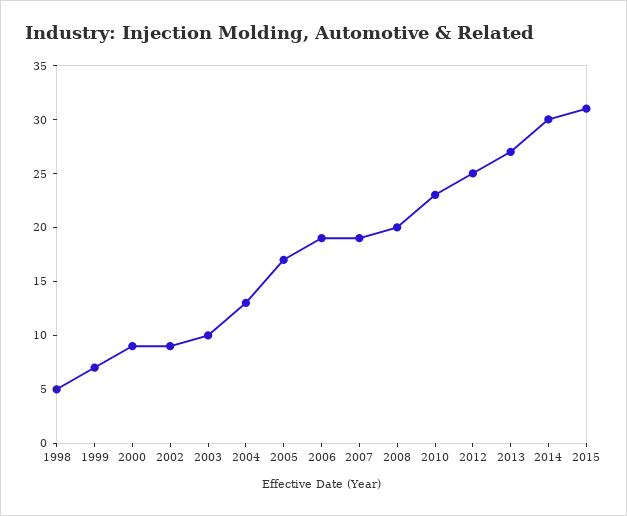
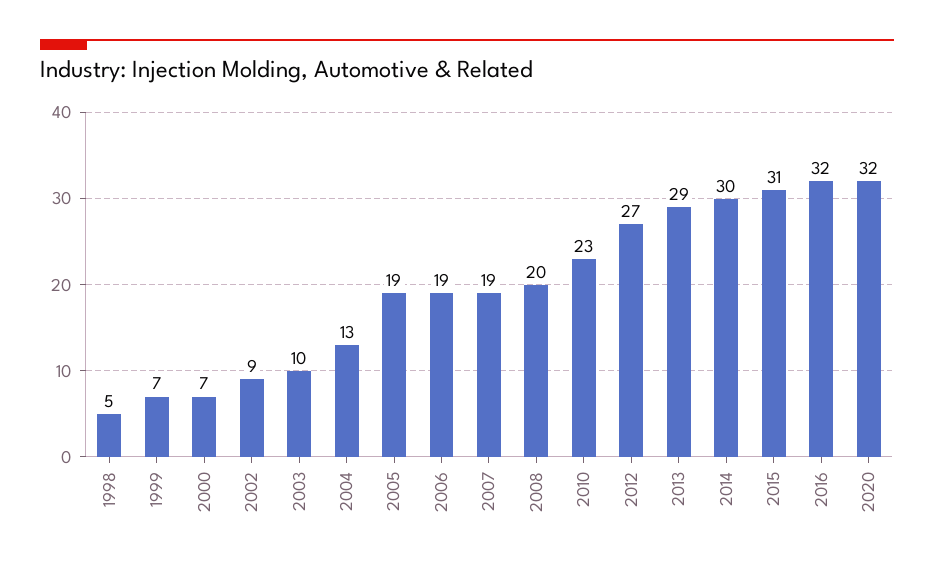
2000: 9 -> 7
2005: 17 -> 19
2012: 25 -> 27
2013: 27 -> 29
2016: none -> 32
2020: none -> 32

